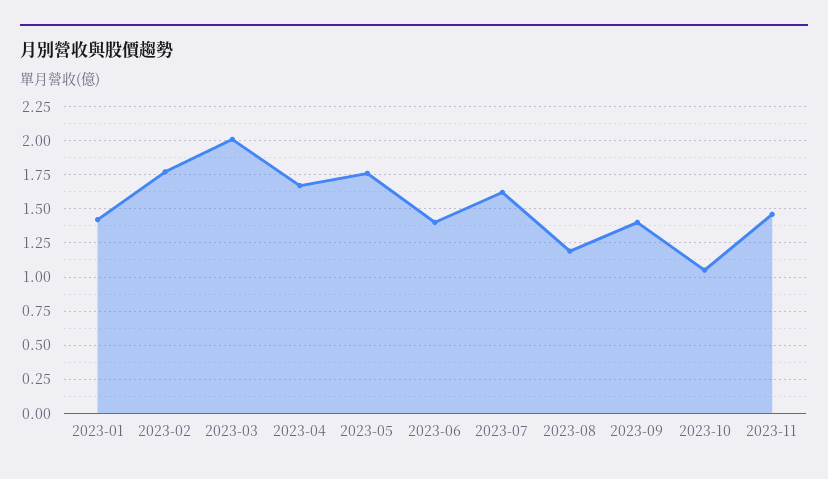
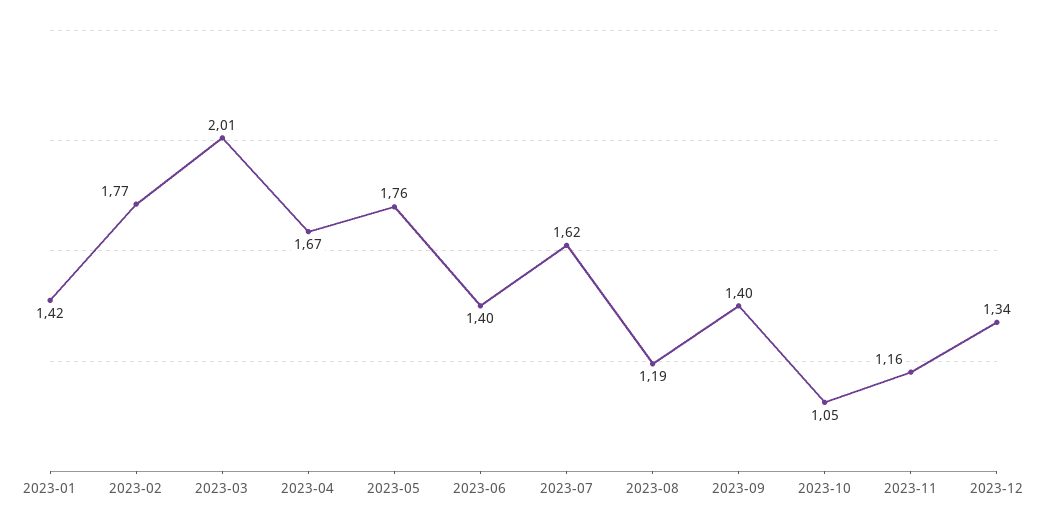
2023-11: 1.45 -> 1.16
2023-12: none -> 1.34

